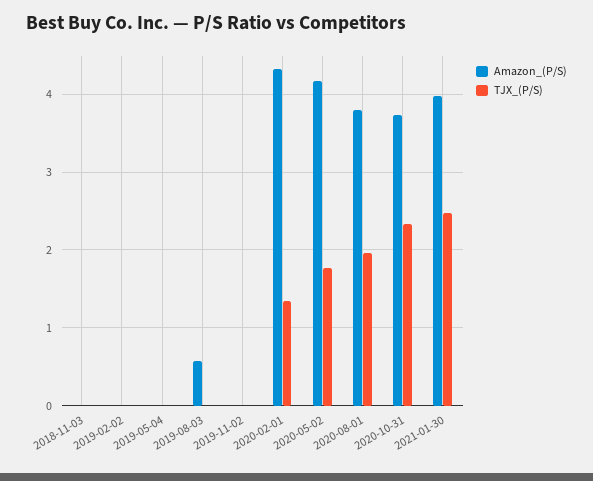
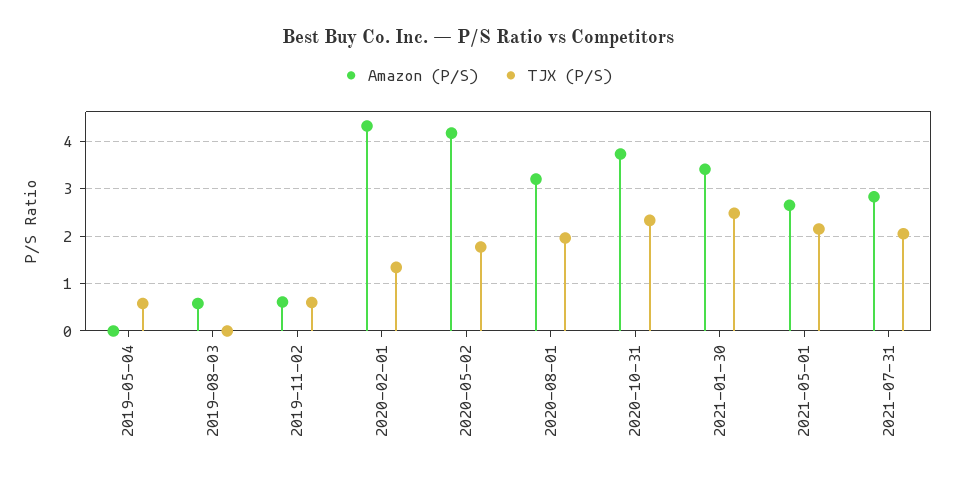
Amazon_(P/S), 2018-11-03: 0 -> none
TJX_(P/S), 2018-11-03: 0 -> none
Amazon_(P/S), 2019-02-02: 0 -> none
TJX_(P/S), 2019-02-02: 0 -> none
TJX_(P/S), 2019-05-04: 0 -> 0.6
Amazon_(P/S), 2019-11-02: 0 -> 0.6
TJX_(P/S), 2019-11-02: 0 -> 0.6
Amazon_(P/S), 2020-08-01: 3.8 -> 3.2
Amazon_(P/S), 2021-01-30: 4 -> 3.4
Amazon_(P/S), 2021-05-01: none -> 2.6
TJX_(P/S), 2021-05-01: none -> 2.2
Amazon_(P/S), 2021-07-31: none -> 2.8
TJX_(P/S), 2021-07-31: none -> 2

